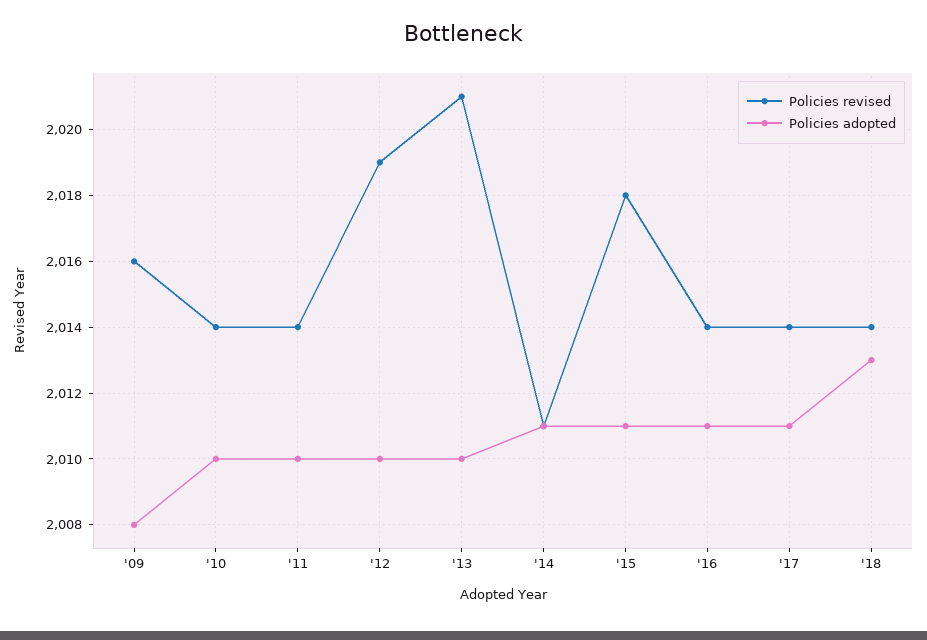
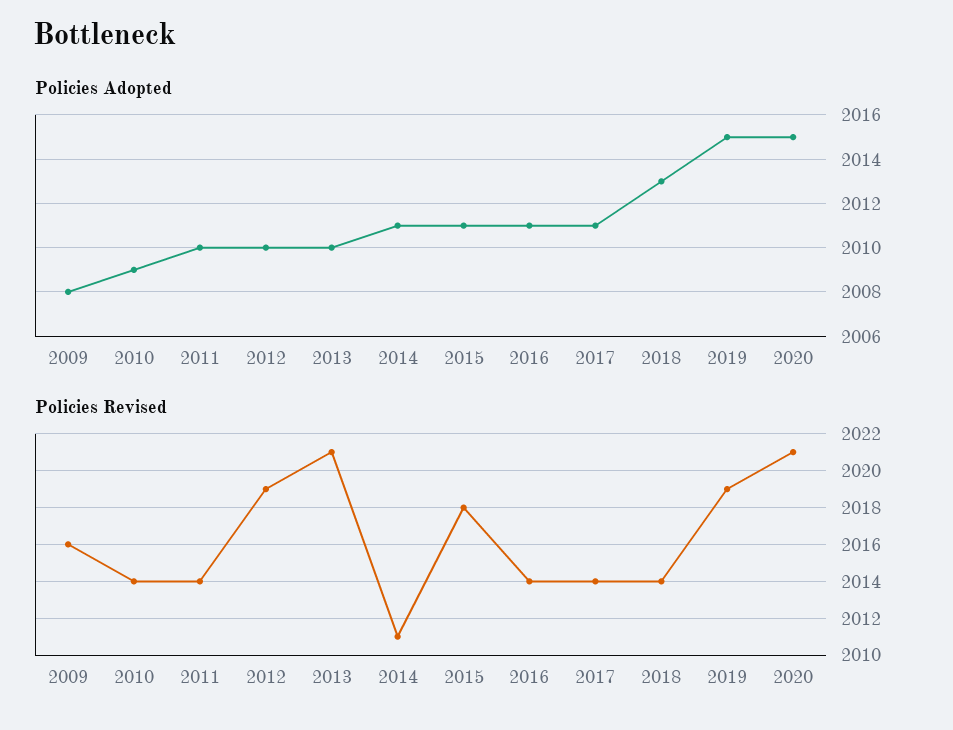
Policies adopted, '10: 2010 -> 2009
Policies adopted, 2019: none -> 2015
Policies adopted, 2020: none -> 2015
Policies revised, 2019: none -> 2019
Policies revised, 2020: none -> 2021

